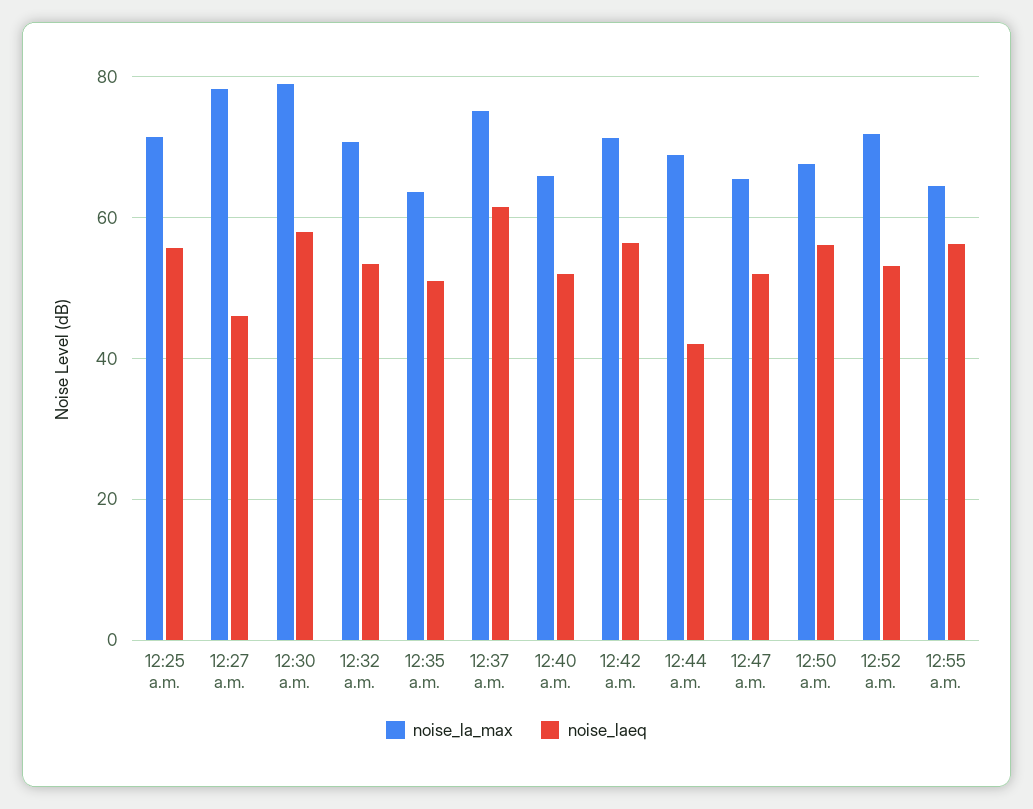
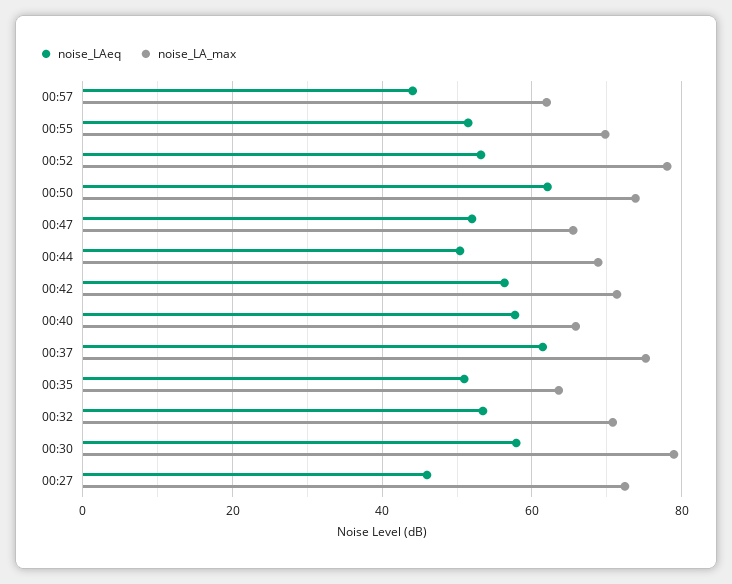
noise_la_max, 12:25 a.m.: 72 -> none
noise_laeq, 12:25 a.m.: 56 -> none
noise_la_max, 12:27 a.m.: 78 -> 72
noise_laeq, 12:40 a.m.: 52 -> 58
noise_laeq, 12:44 a.m.: 42 -> 50
noise_la_max, 12:50 a.m.: 68 -> 74
noise_laeq, 12:50 a.m.: 56 -> 62
noise_la_max, 12:52 a.m.: 72 -> 78
noise_la_max, 12:55 a.m.: 64 -> 70
noise_laeq, 12:55 a.m.: 56 -> 52
noise_laeq, 00:57: none -> 44
noise_la_max, 00:57: none -> 62

